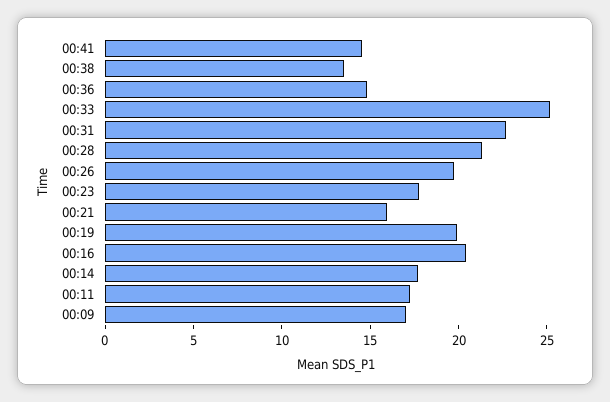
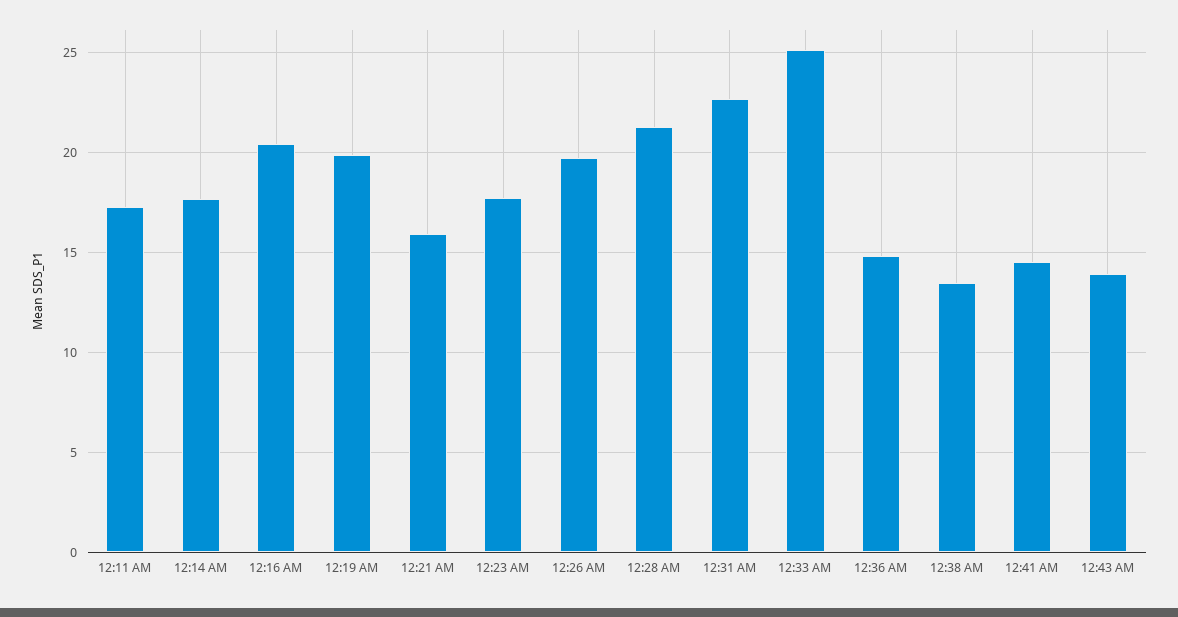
00:09: 17 -> none
12:43 AM: none -> 14

